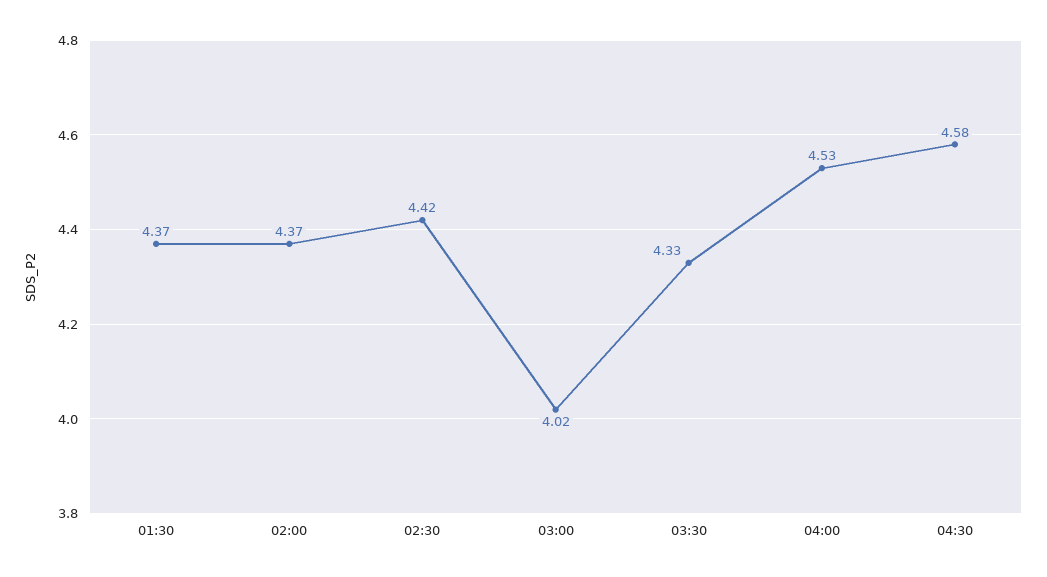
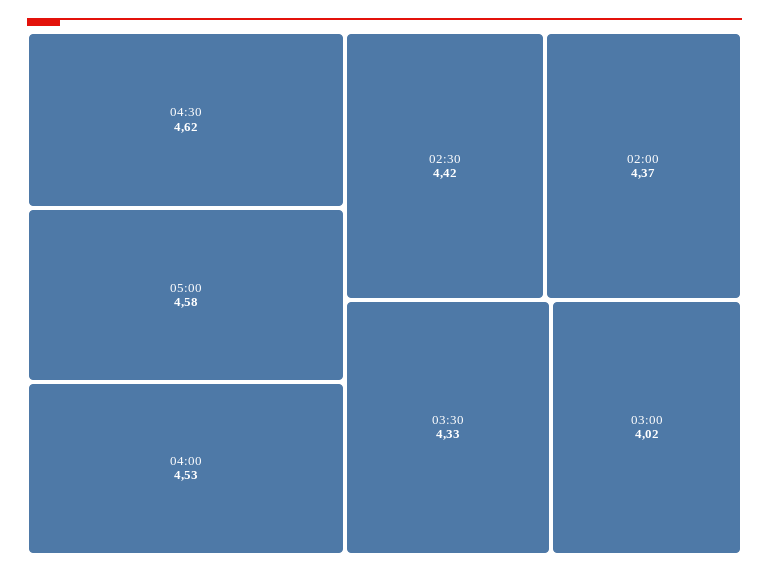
01:30: 4.37 -> none
04:30: 4.58 -> 4.62
05:00: none -> 4.58

